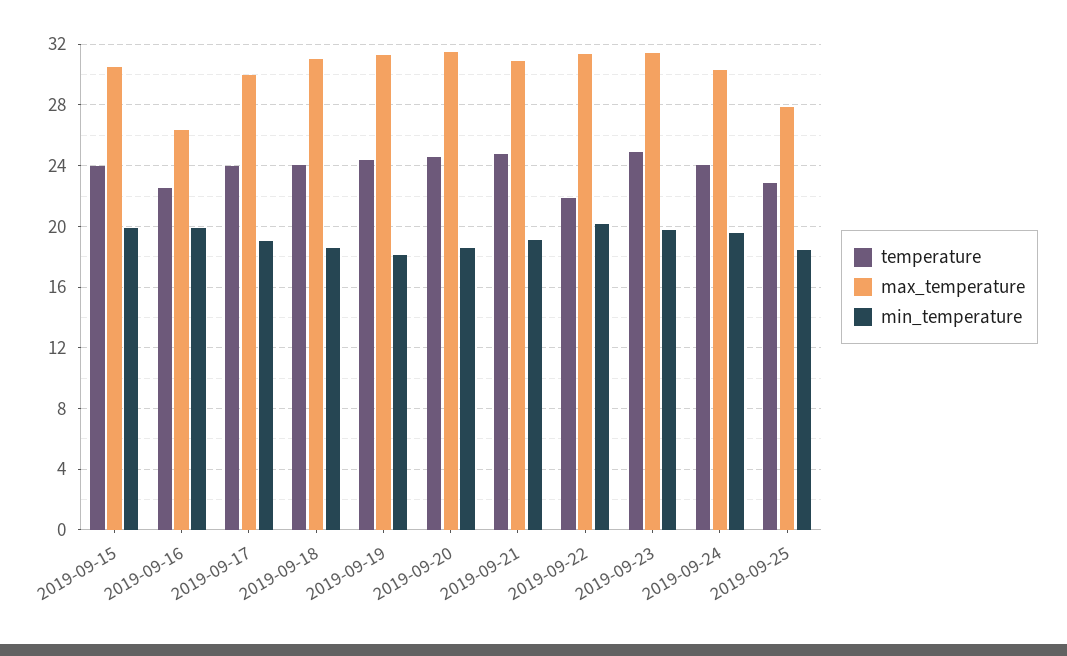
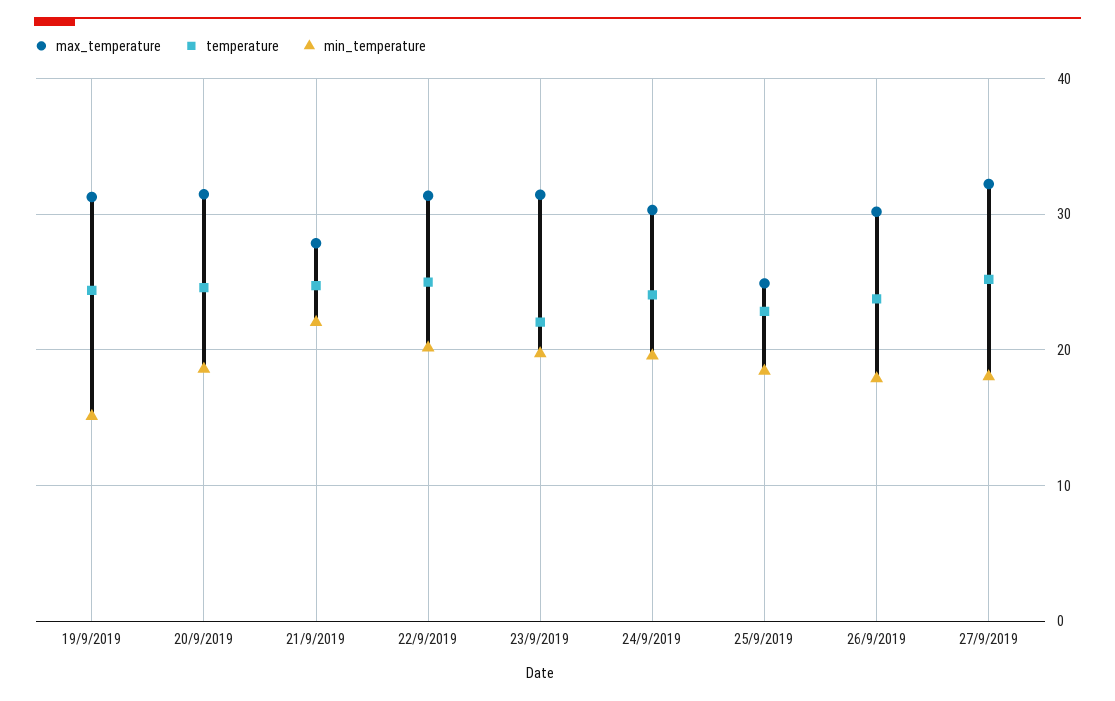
temperature, 2019-09-15: 24 -> none
max_temperature, 2019-09-15: 30.5 -> none
min_temperature, 2019-09-15: 20 -> none
temperature, 2019-09-16: 22.5 -> none
max_temperature, 2019-09-16: 26.5 -> none
min_temperature, 2019-09-16: 20 -> none
temperature, 2019-09-17: 24 -> none
max_temperature, 2019-09-17: 30 -> none
min_temperature, 2019-09-17: 19 -> none
temperature, 2019-09-18: 24 -> none
max_temperature, 2019-09-18: 31 -> none
min_temperature, 2019-09-18: 18.5 -> none
min_temperature, 2019-09-19: 18 -> 15
max_temperature, 2019-09-21: 31 -> 28
min_temperature, 2019-09-21: 19 -> 22
temperature, 2019-09-22: 22 -> 25
temperature, 2019-09-23: 25 -> 22
max_temperature, 2019-09-25: 28 -> 25
max_temperature, 26/9/2019: none -> 30
temperature, 26/9/2019: none -> 24
min_temperature, 26/9/2019: none -> 18
max_temperature, 27/9/2019: none -> 32
temperature, 27/9/2019: none -> 25
min_temperature, 27/9/2019: none -> 18

